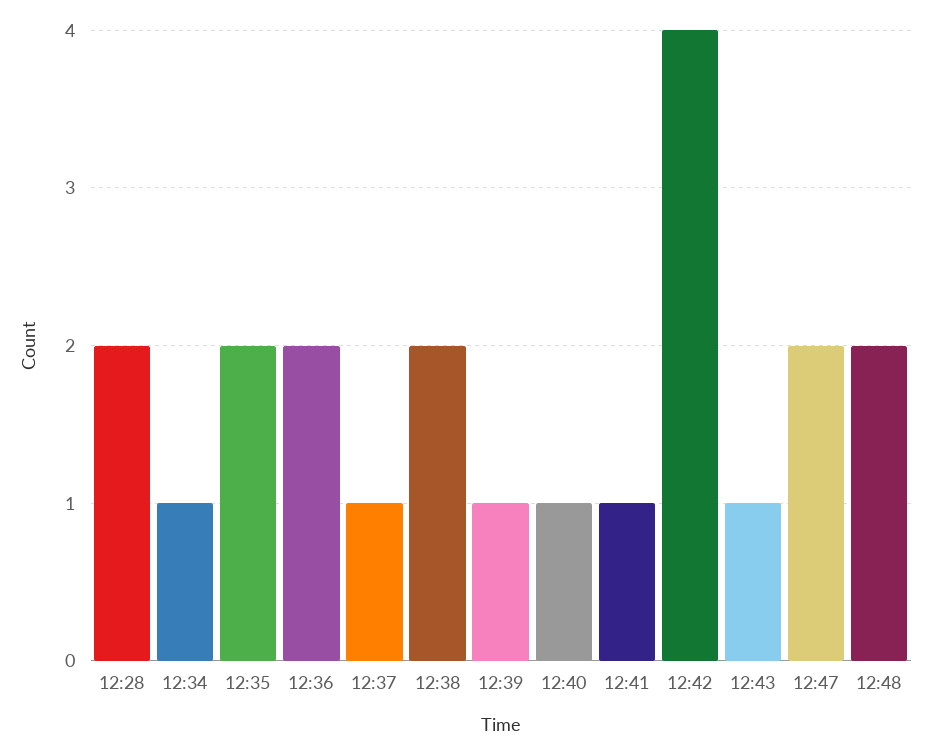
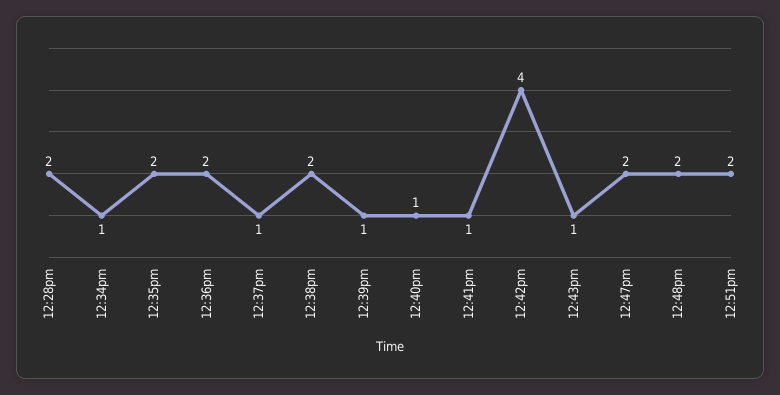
12:51pm: none -> 2

